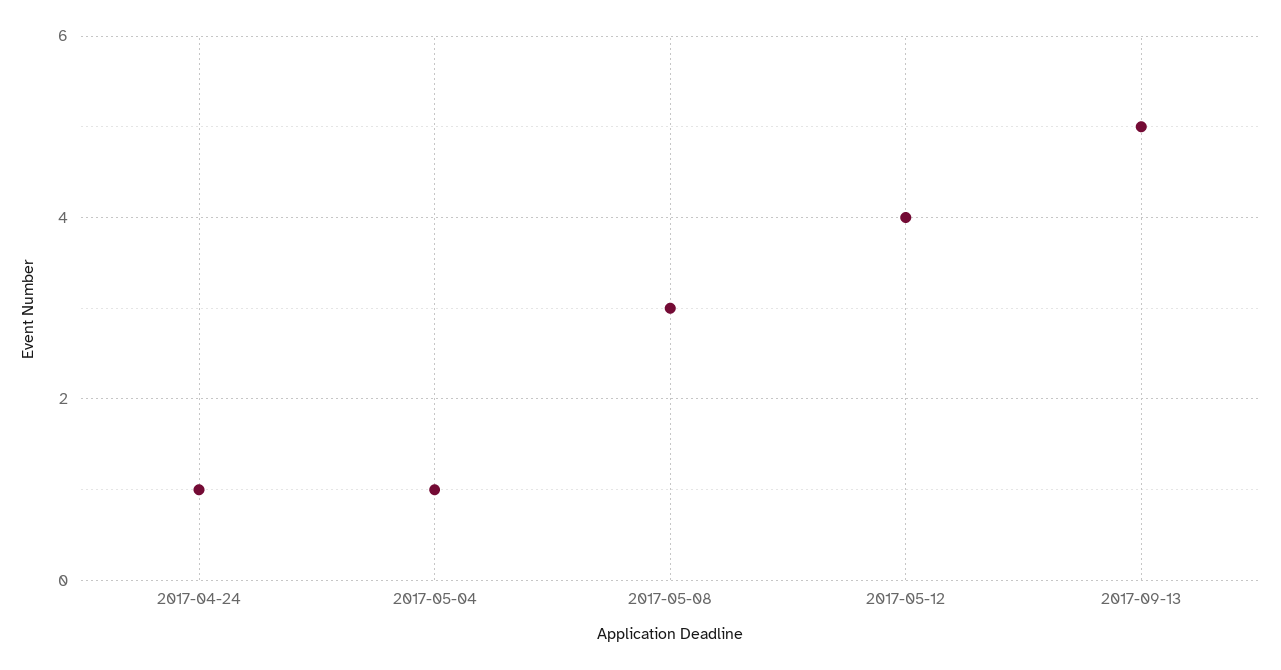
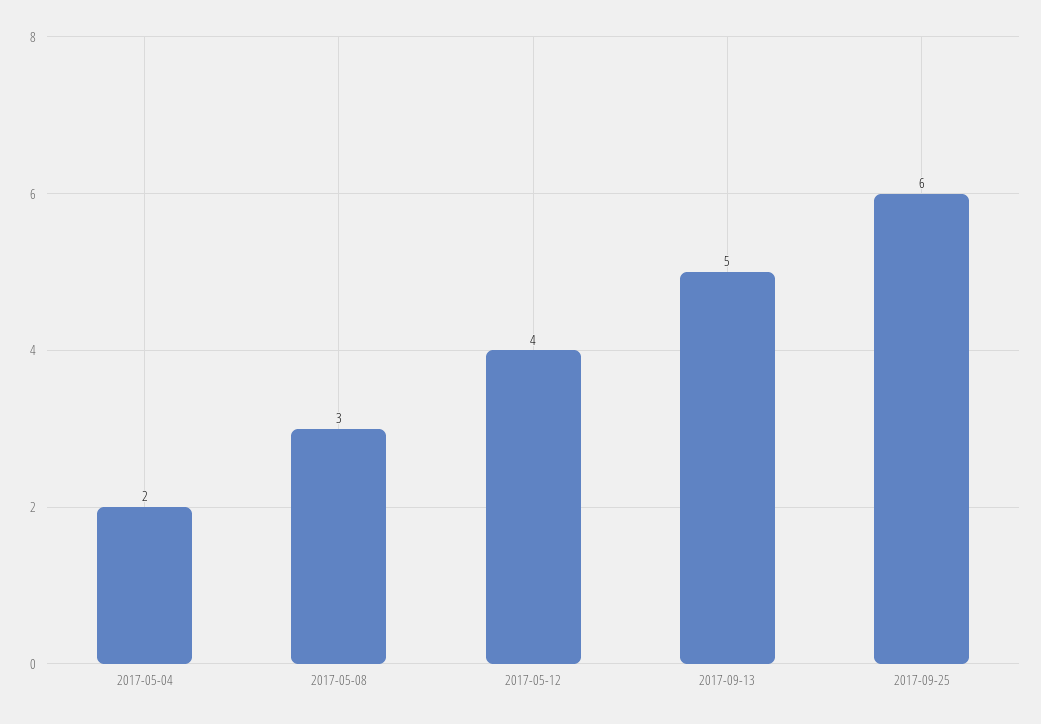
2017-04-24: 1 -> none
2017-05-04: 1 -> 2
2017-09-25: none -> 6

